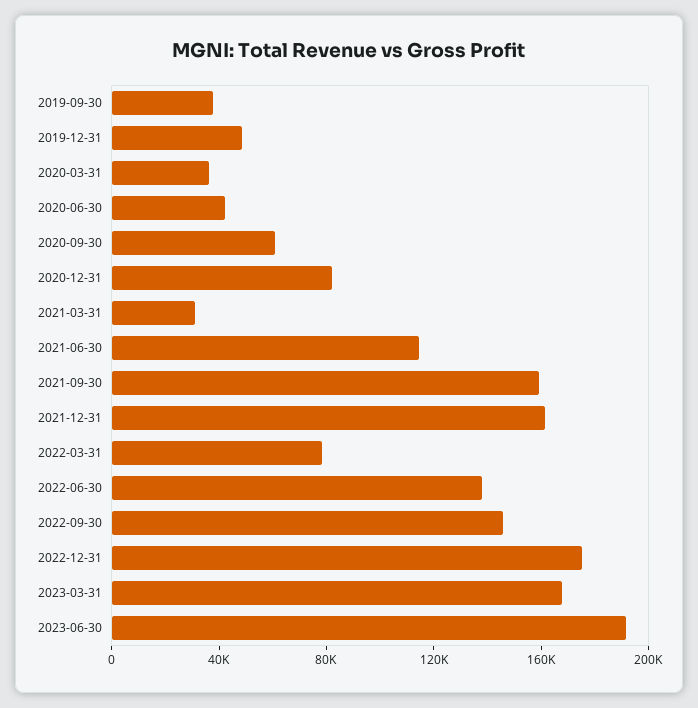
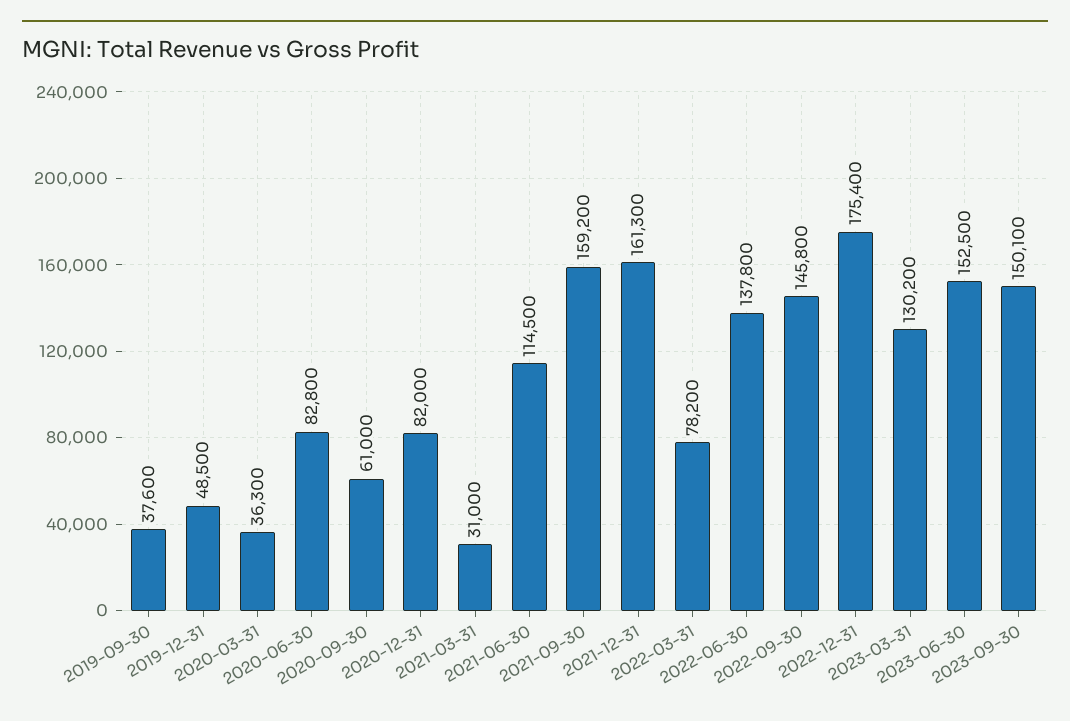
2020-06-30: 40000 -> 82800
2023-03-31: 170000 -> 130200
2023-06-30: 190000 -> 152500
2023-09-30: none -> 150100

